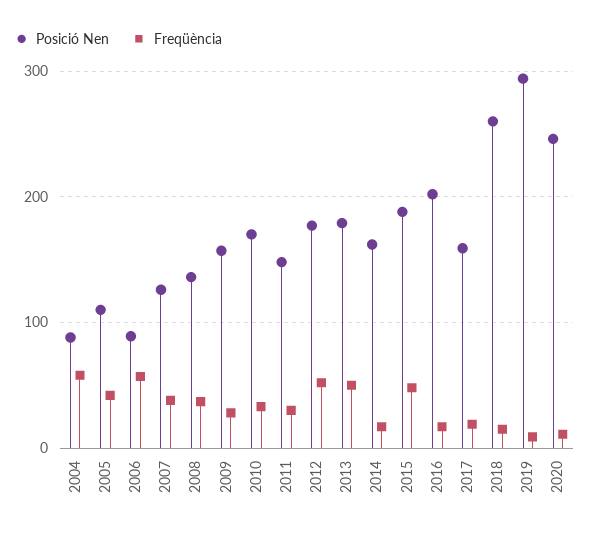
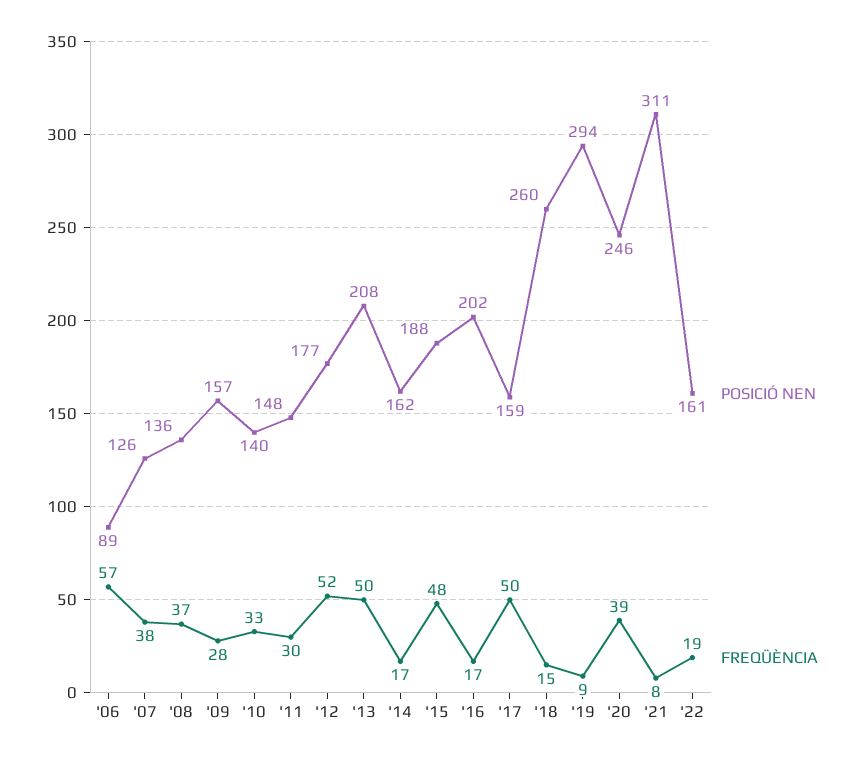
Posició Nen, 2004: 90 -> none
Freqüència, 2004: 60 -> none
Posició Nen, 2005: 110 -> none
Freqüència, 2005: 40 -> none
Posició Nen, 2010: 170 -> 140
Posició Nen, 2013: 180 -> 208
Freqüència, 2017: 20 -> 50
Freqüència, 2020: 10 -> 39
Posició Nen, '21: none -> 311
Freqüència, '21: none -> 8
Posició Nen, '22: none -> 161
Freqüència, '22: none -> 19

